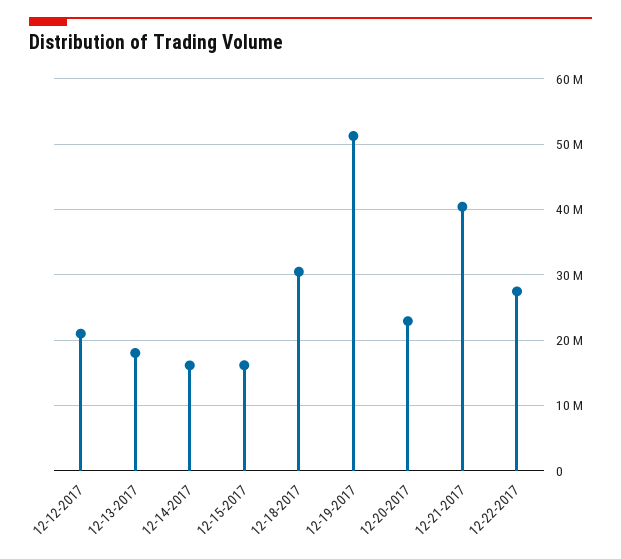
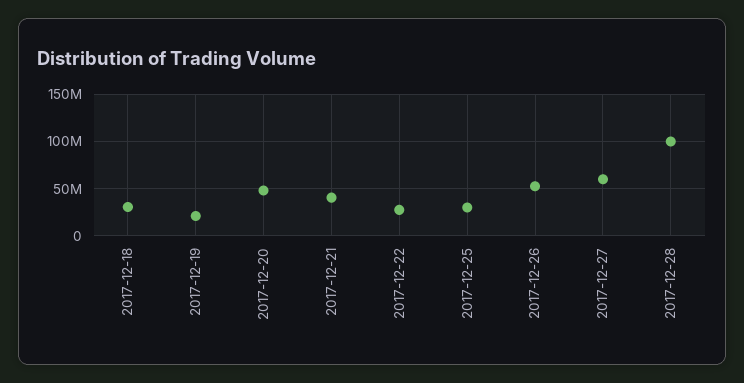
12-12-2017: 21000000 -> none
12-13-2017: 18000000 -> none
12-14-2017: 16000000 -> none
12-15-2017: 16000000 -> none
12-19-2017: 51000000 -> 20000000
12-20-2017: 23000000 -> 50000000
2017-12-25: none -> 30000000
2017-12-26: none -> 50000000
2017-12-27: none -> 60000000
2017-12-28: none -> 100000000

